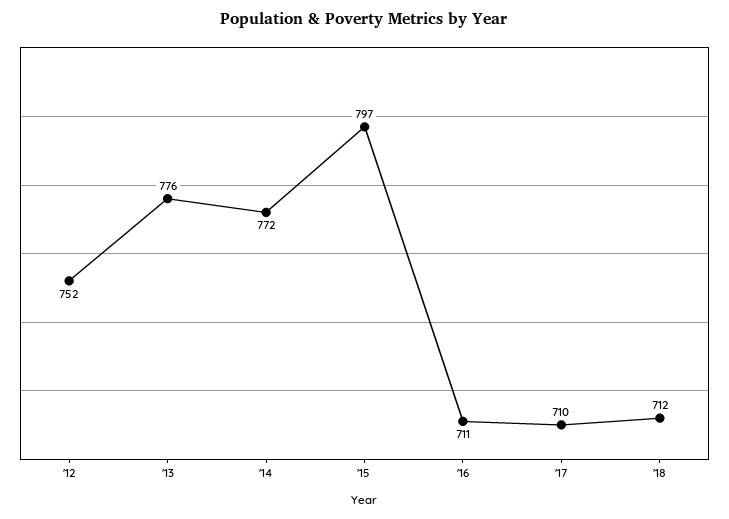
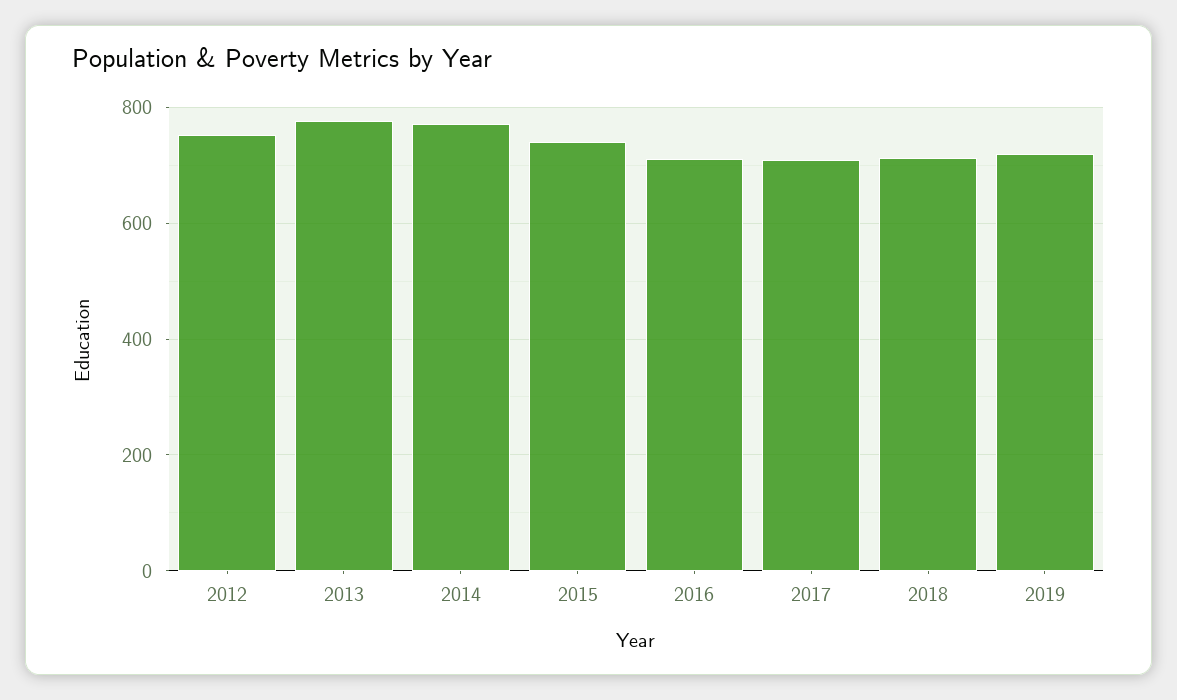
'15: 797 -> 740
2019: none -> 720

